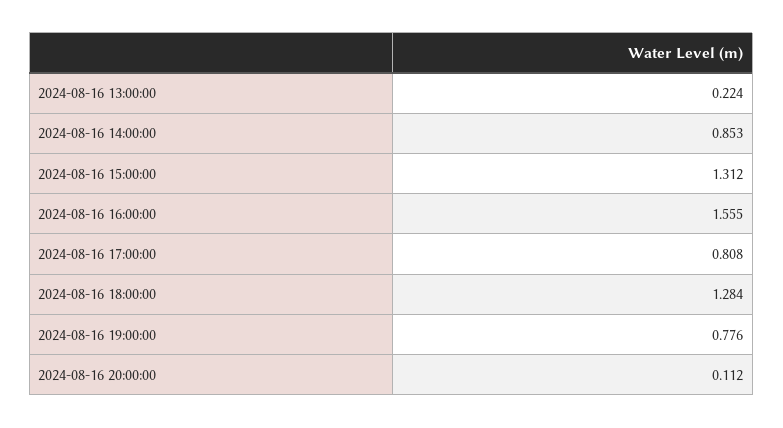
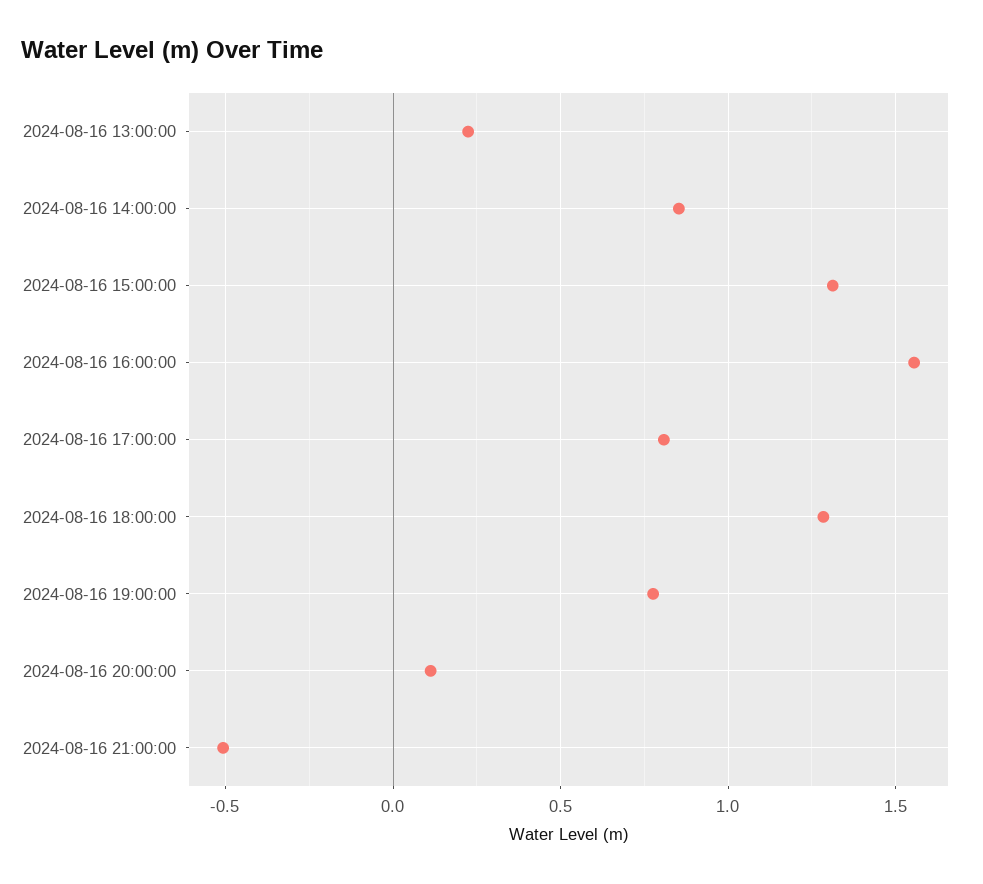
2024-08-16 21:00:00: none -> -0.5

